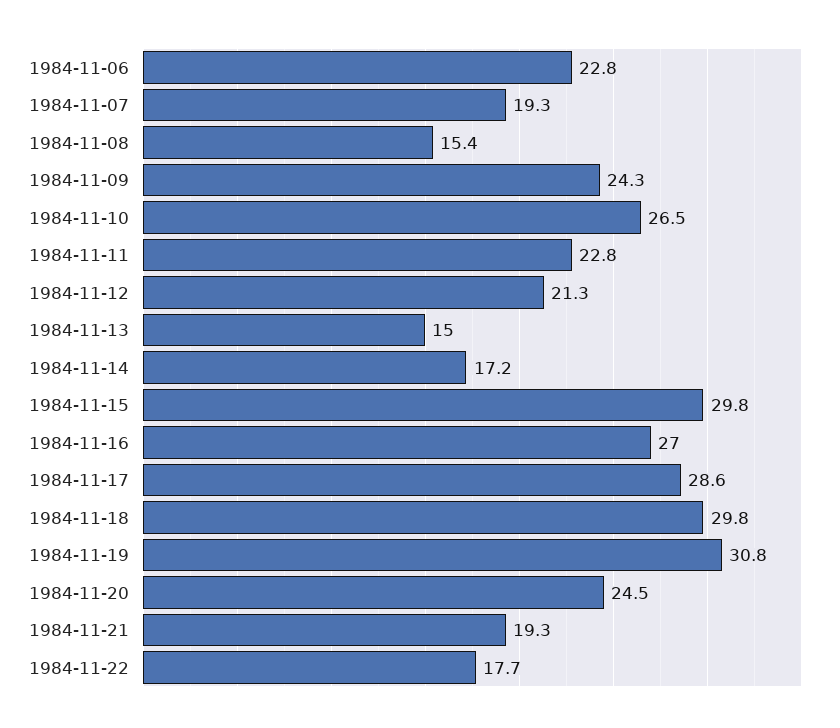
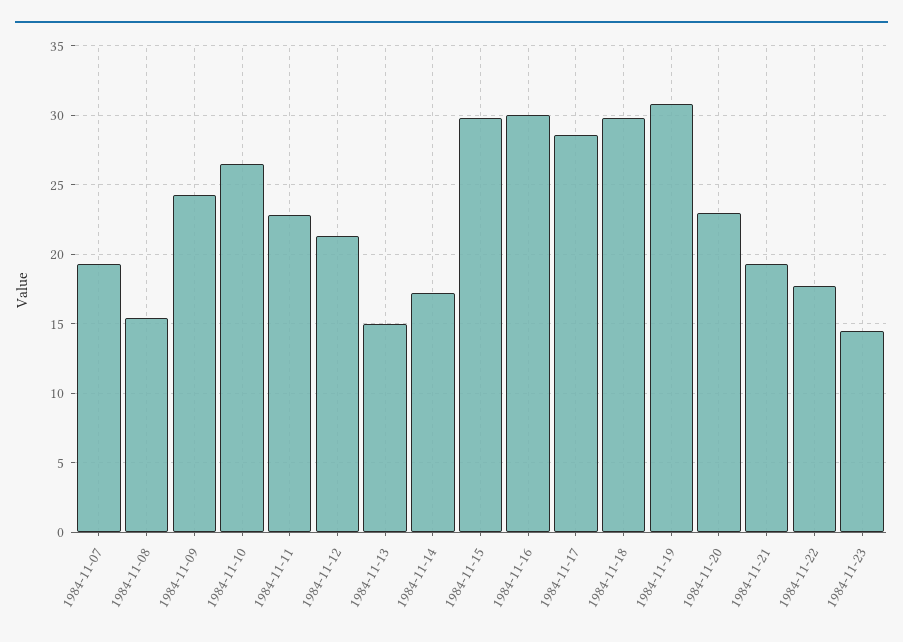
1984-11-06: 22.8 -> none
1984-11-16: 27 -> 30
1984-11-20: 24.5 -> 23
1984-11-23: none -> 14.5

